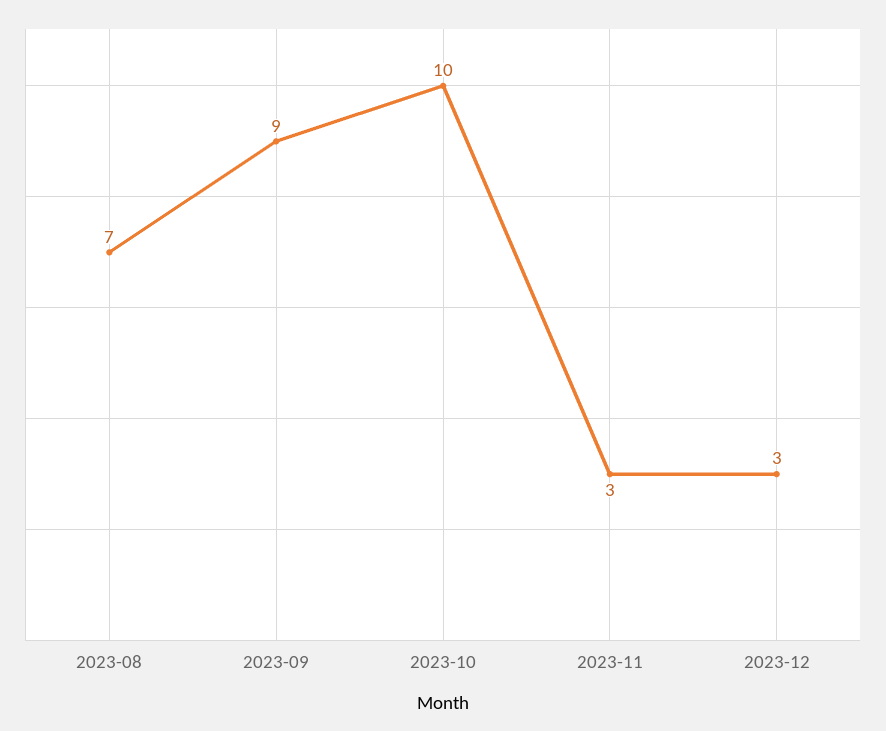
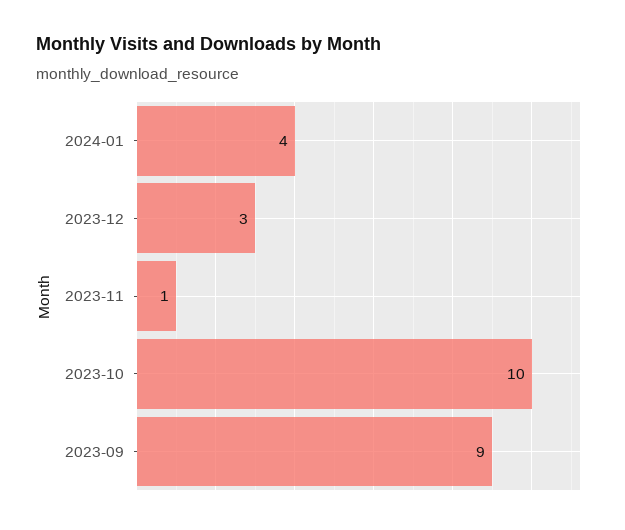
2023-08: 7 -> none
2023-11: 3 -> 1
2024-01: none -> 4

